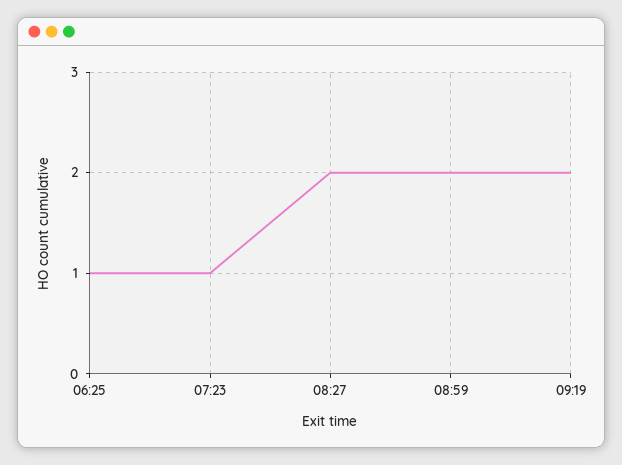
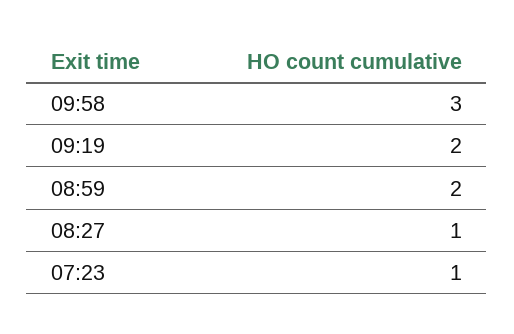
06:25: 1 -> none
08:27: 2 -> 1
09:58: none -> 3

